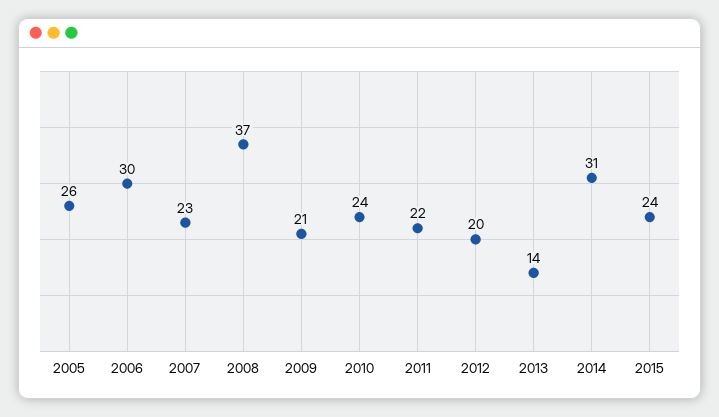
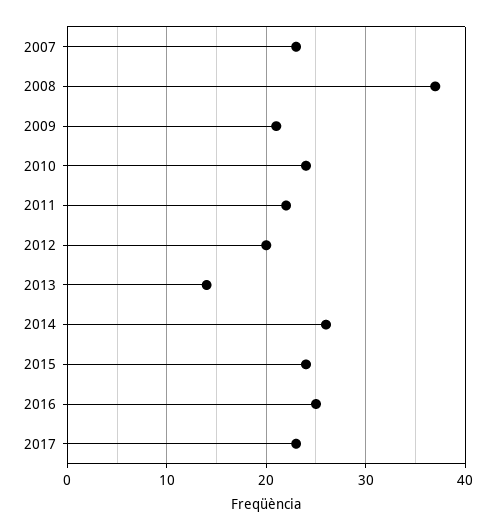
2005: 26 -> none
2006: 30 -> none
2014: 31 -> 26
2016: none -> 25
2017: none -> 23

